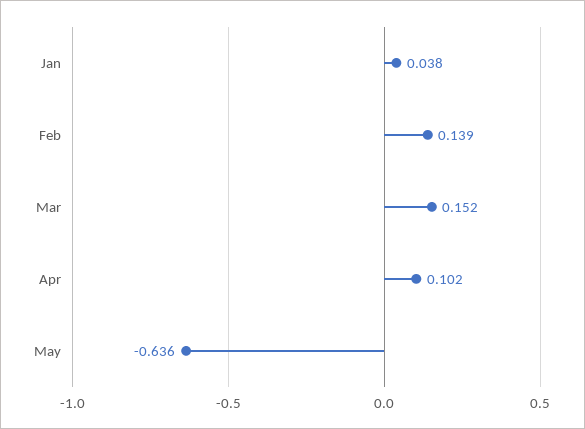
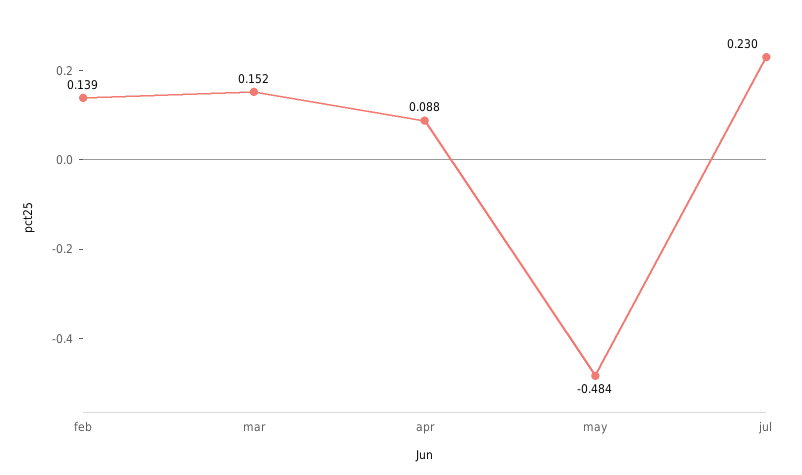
Jan: 0.038 -> none
Apr: 0.102 -> 0.088
May: -0.636 -> -0.484
jul: none -> 0.23

